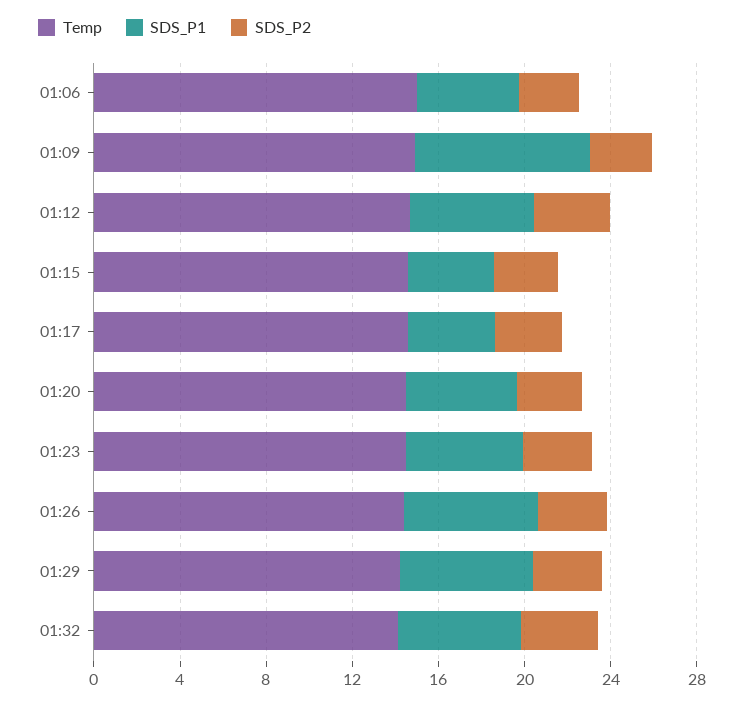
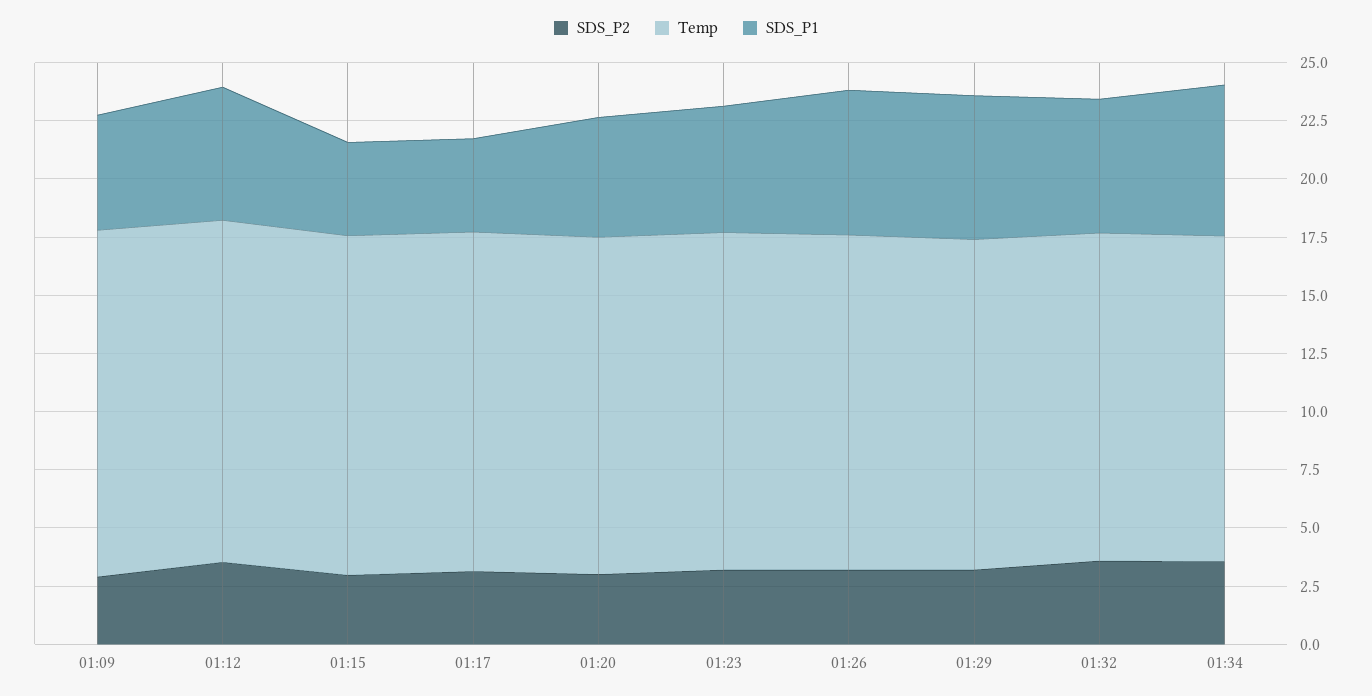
Temp, 01:06: 15 -> none
SDS_P1, 01:06: 5 -> none
SDS_P2, 01:06: 3 -> none
SDS_P1, 01:09: 8 -> 5
SDS_P2, 01:34: none -> 3.5
Temp, 01:34: none -> 14
SDS_P1, 01:34: none -> 6.5

